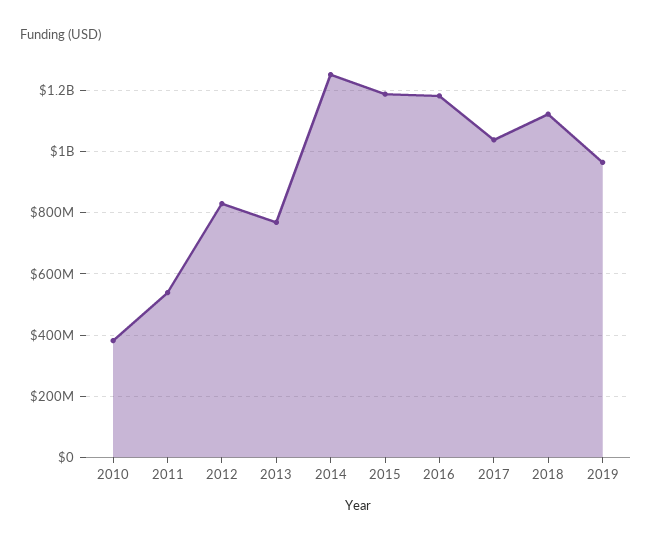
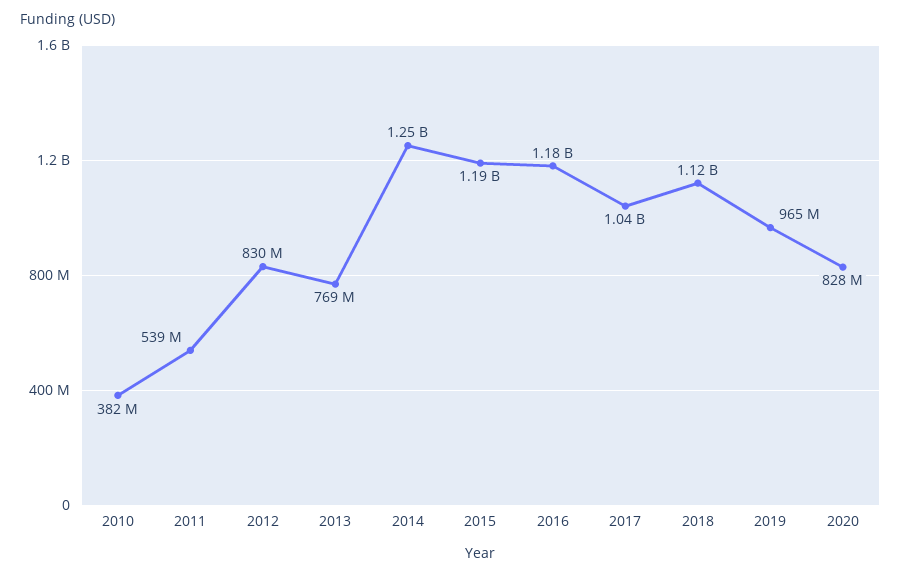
2020: none -> 828000000

